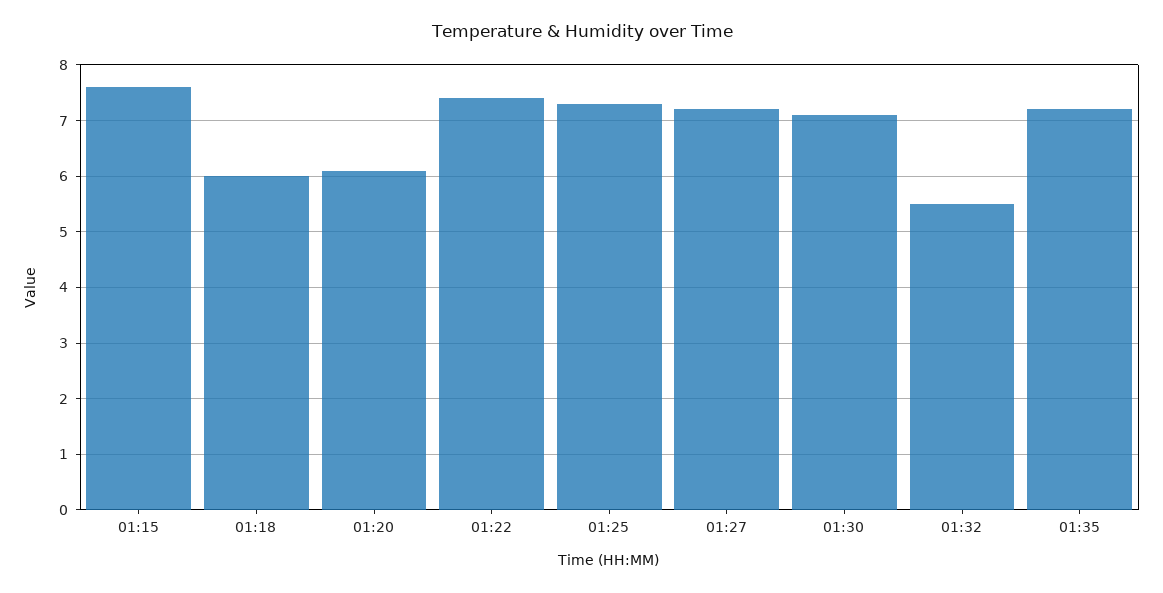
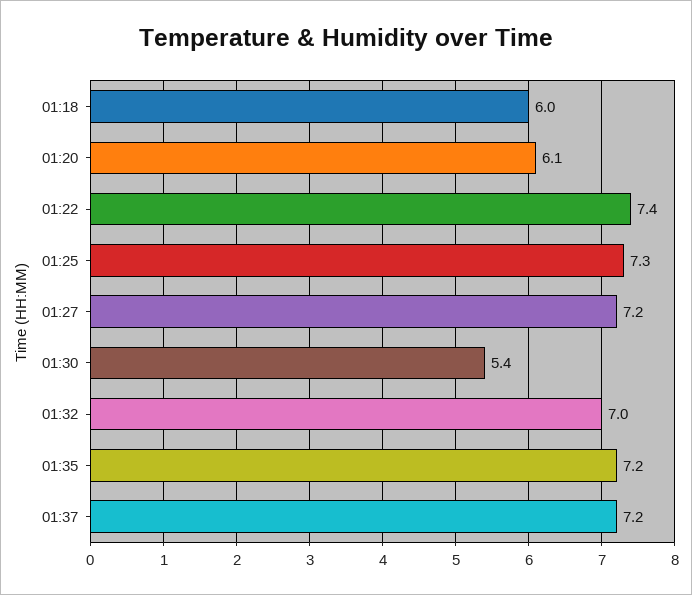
01:15: 7.5 -> none
01:30: 7 -> 5.4
01:32: 5.5 -> 7
01:37: none -> 7.2

